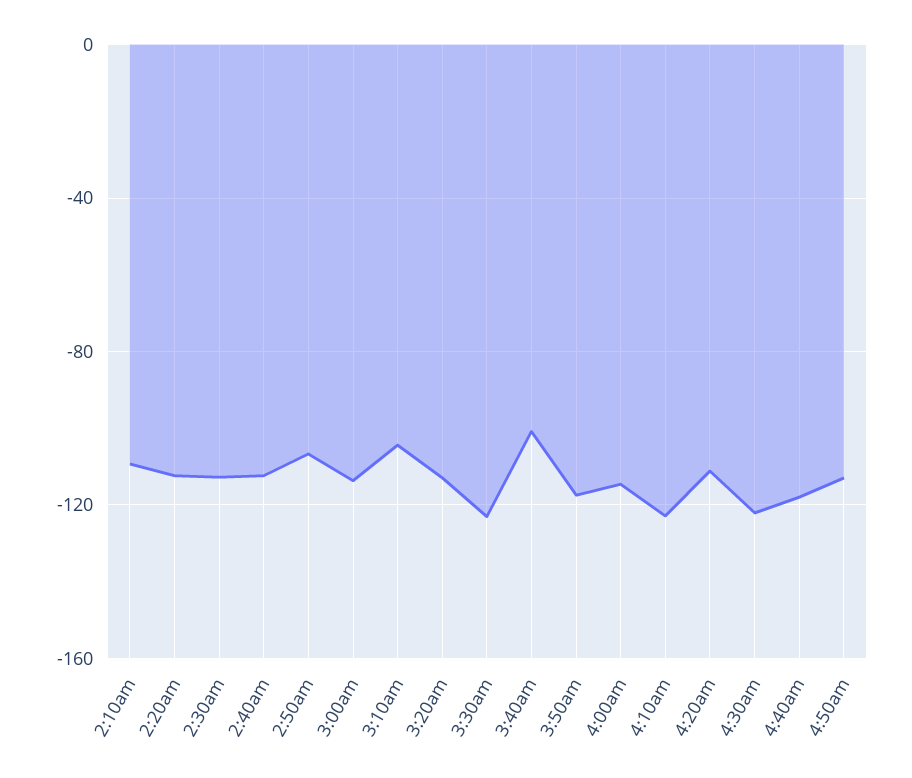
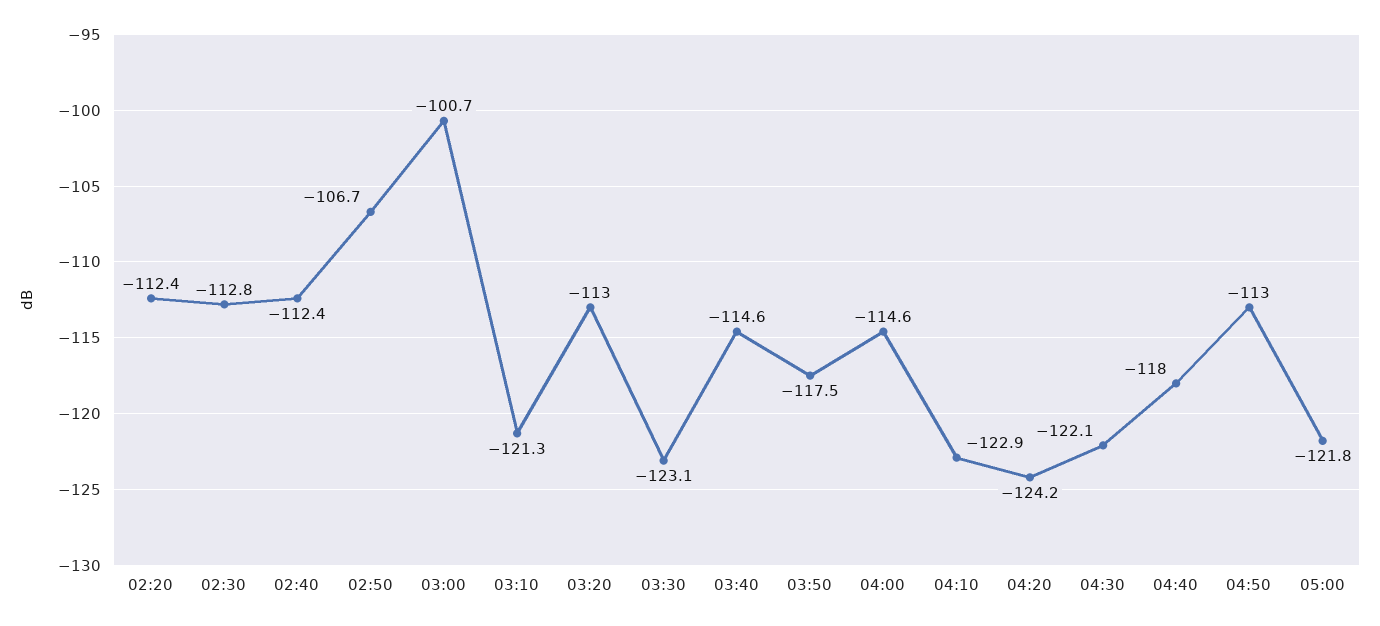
2:10am: -110 -> none
3:00am: -115 -> -100.7
3:10am: -105 -> -121.3
3:40am: -100 -> -114.6
4:20am: -110 -> -124.2
05:00: none -> -121.8

